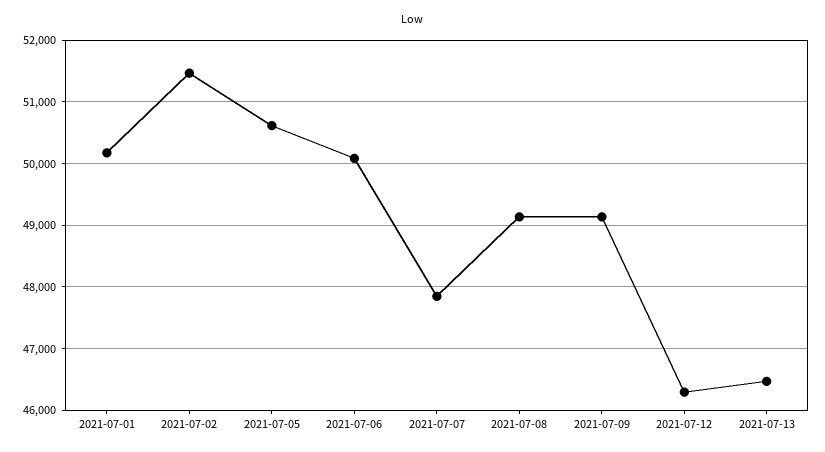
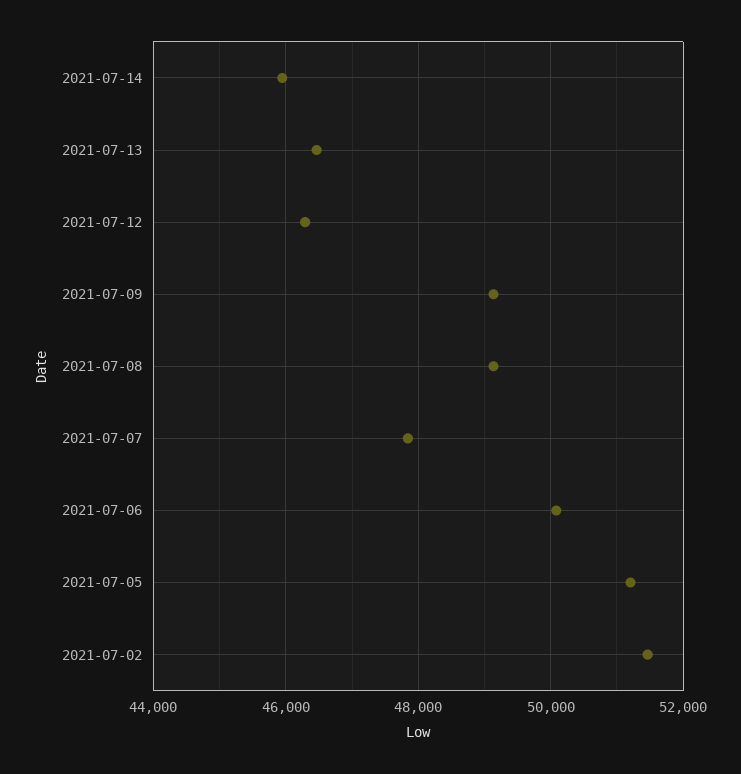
2021-07-01: 50200 -> none
2021-07-05: 50600 -> 51200
2021-07-14: none -> 46000

